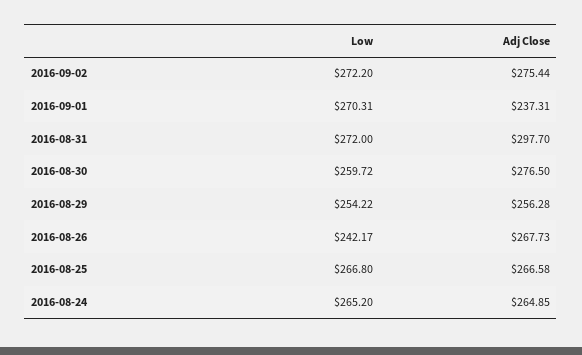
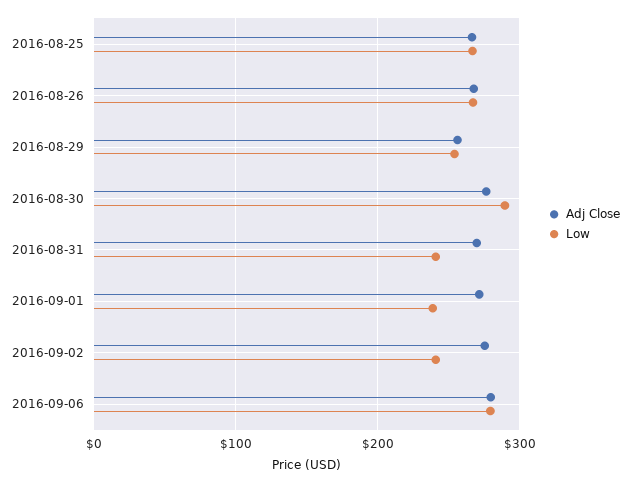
Low, 2016-09-02: 272.2 -> 240
Low, 2016-09-01: 270.31 -> 240
Adj Close, 2016-09-01: 237.31 -> 270
Low, 2016-08-31: 272 -> 240
Adj Close, 2016-08-31: 297.7 -> 270
Low, 2016-08-30: 259.72 -> 290
Low, 2016-08-26: 242.17 -> 270
Low, 2016-08-24: 265.2 -> none
Adj Close, 2016-08-24: 264.85 -> none
Adj Close, 2016-09-06: none -> 280
Low, 2016-09-06: none -> 280

